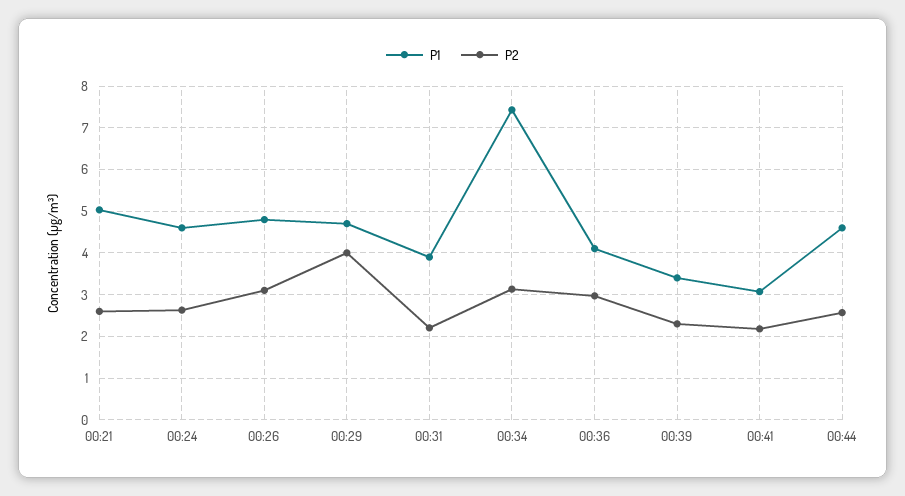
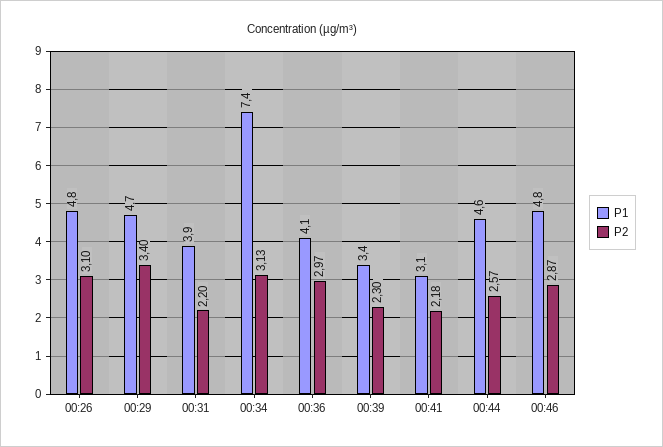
P1, 00:21: 5 -> none
P2, 00:21: 2.6 -> none
P1, 00:24: 4.6 -> none
P2, 00:24: 2.6 -> none
P2, 00:29: 4 -> 3.4
P1, 00:46: none -> 4.8
P2, 00:46: none -> 2.87

